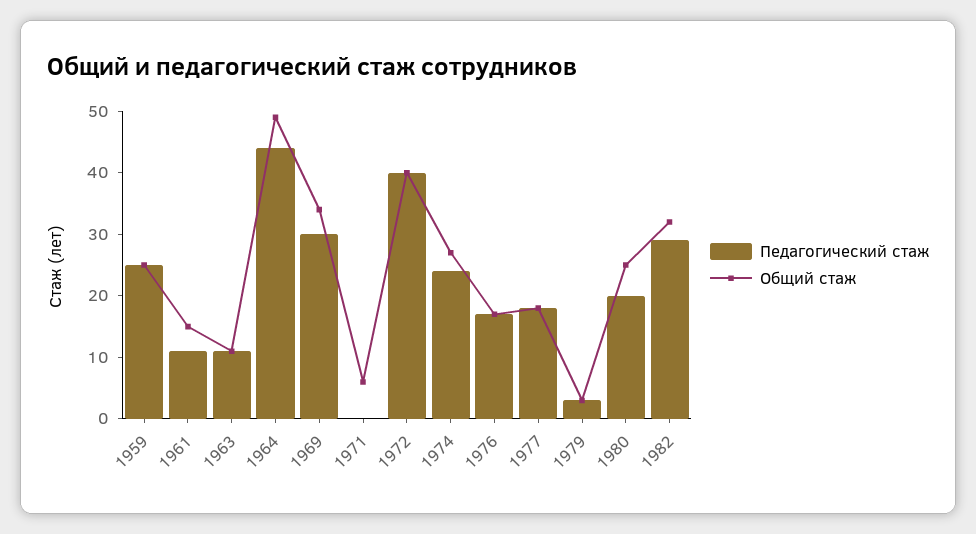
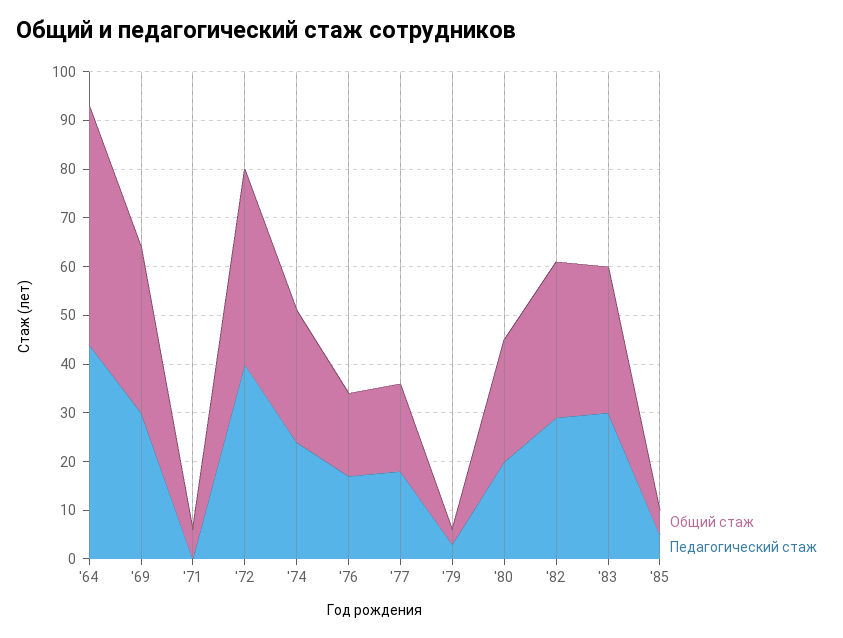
Педагогический стаж, 1959: 25 -> none
Общий стаж, 1959: 25 -> none
Педагогический стаж, 1961: 10 -> none
Общий стаж, 1961: 15 -> none
Педагогический стаж, 1963: 10 -> none
Общий стаж, 1963: 10 -> none
Общий стаж, '83: none -> 30
Педагогический стаж, '83: none -> 30
Общий стаж, '85: none -> 5
Педагогический стаж, '85: none -> 5

